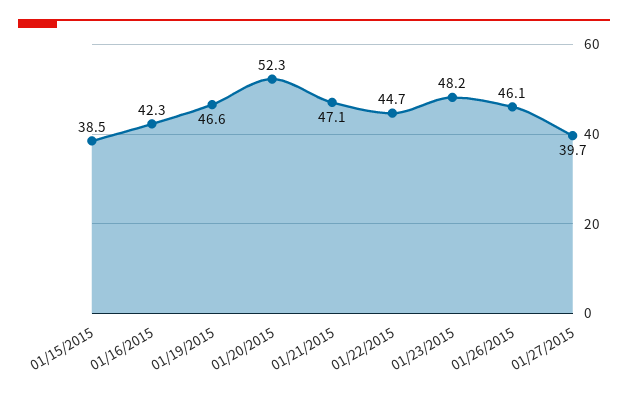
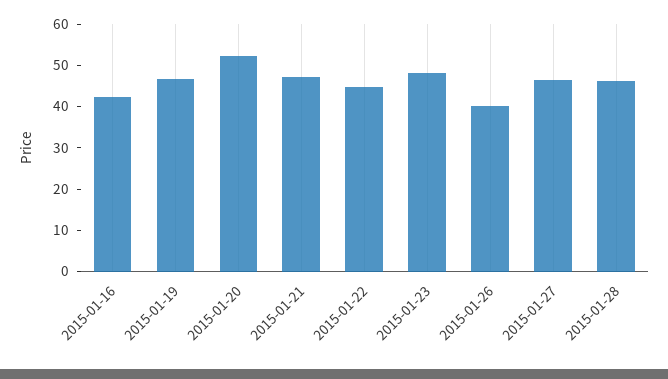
01/15/2015: 38.5 -> none
01/26/2015: 46.1 -> 40
01/27/2015: 39.7 -> 46
2015-01-28: none -> 46

